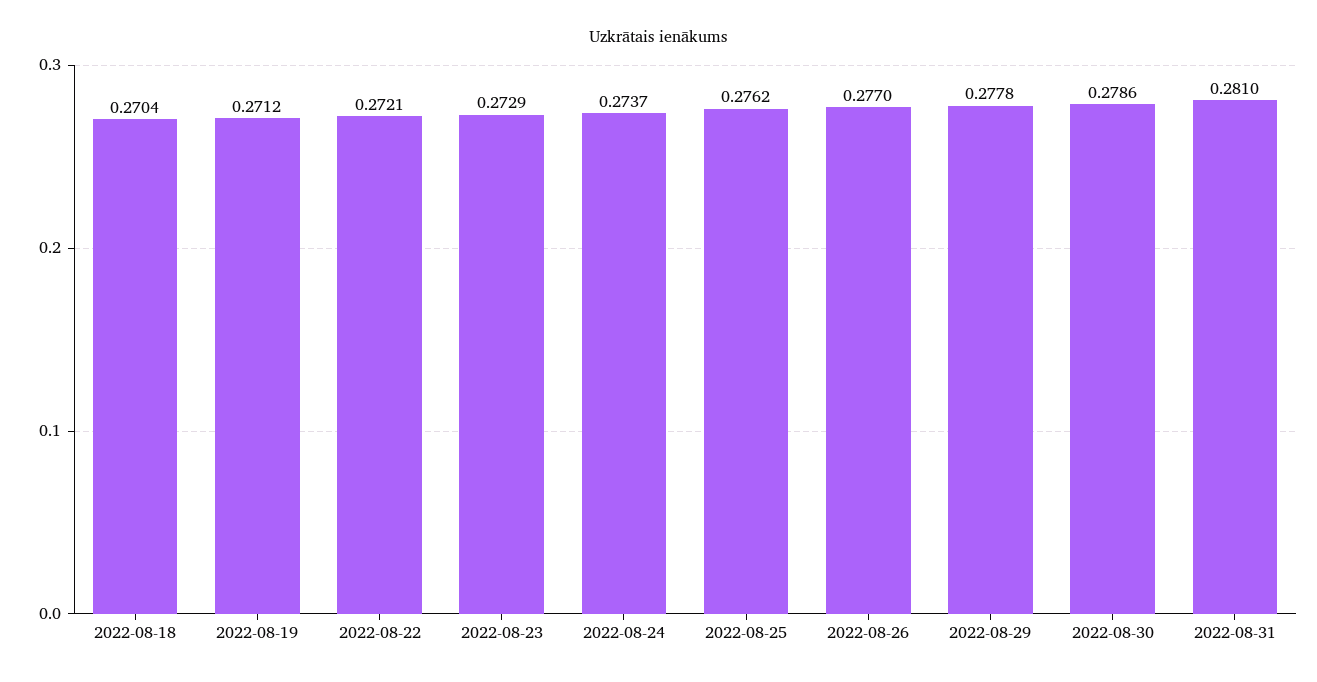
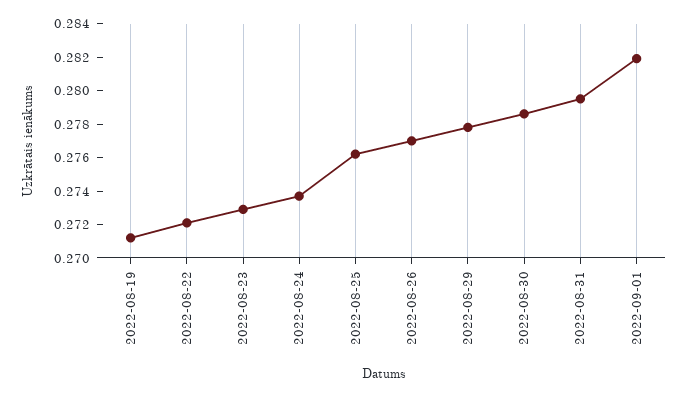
2022-08-18: 0.2704 -> none
2022-08-31: 0.281 -> 0.2795
2022-09-01: none -> 0.282

